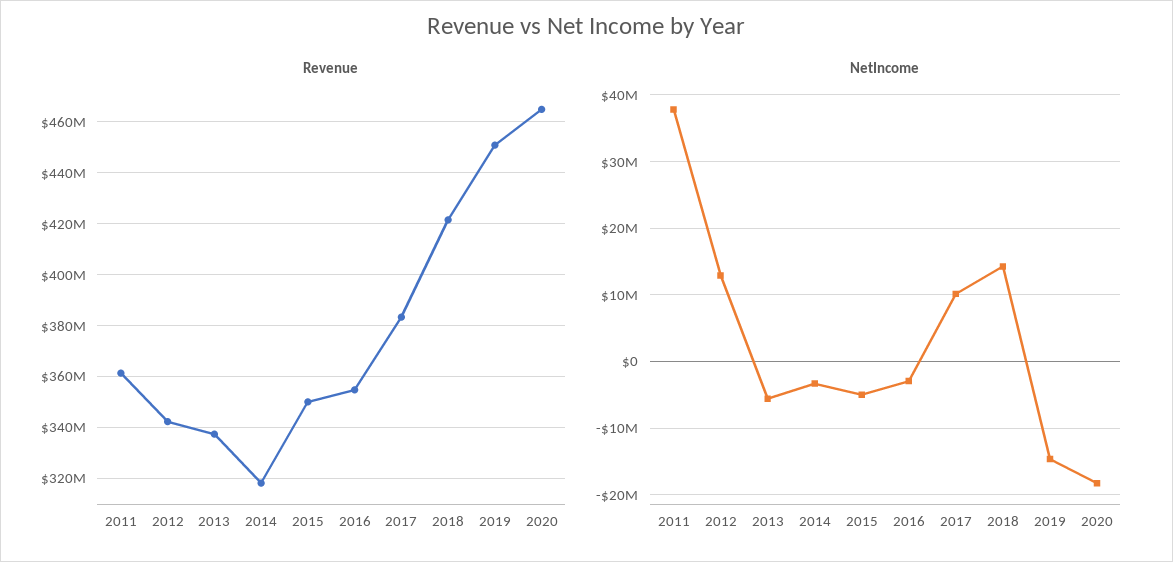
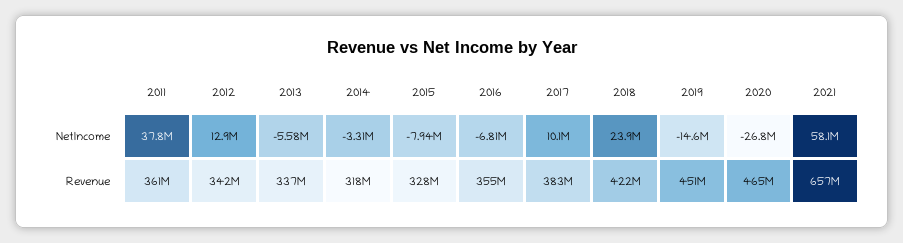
Revenue, 2015: 350000000 -> 328000000
NetIncome, 2015: -5000000 -> -7940000
NetIncome, 2016: -3000000 -> -6810000
NetIncome, 2018: 14000000 -> 23900000
NetIncome, 2020: -18000000 -> -26800000
NetIncome, 2021: none -> 58100000
Revenue, 2021: none -> 657000000

